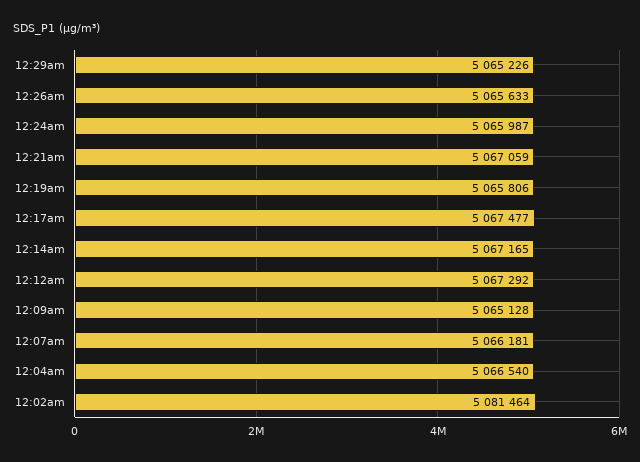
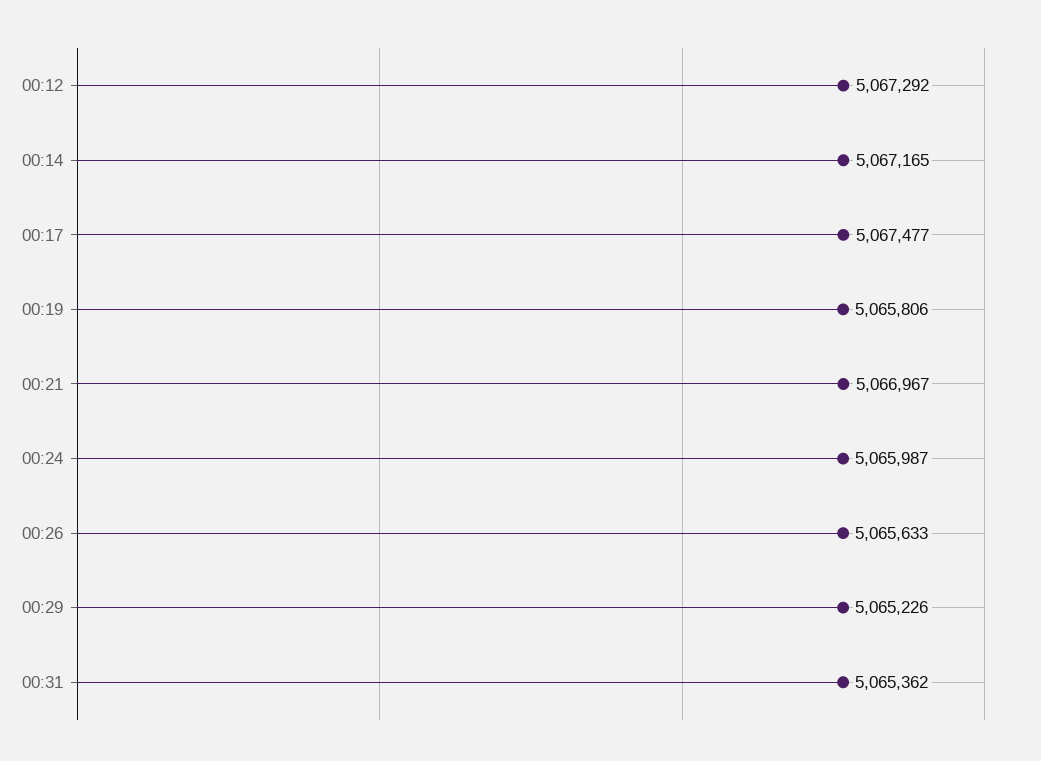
12:21am: 5067059 -> 5066967
12:09am: 5065128 -> none
12:07am: 5066181 -> none
12:04am: 5066540 -> none
12:02am: 5081464 -> none
00:31: none -> 5065362

